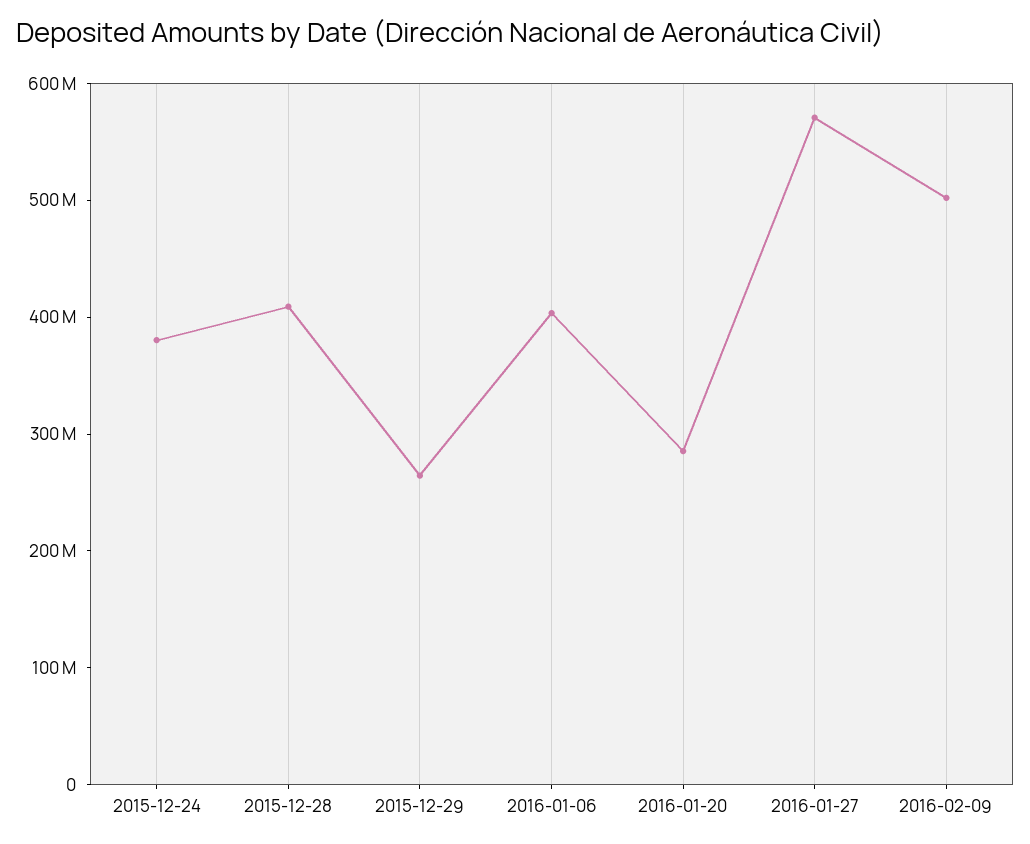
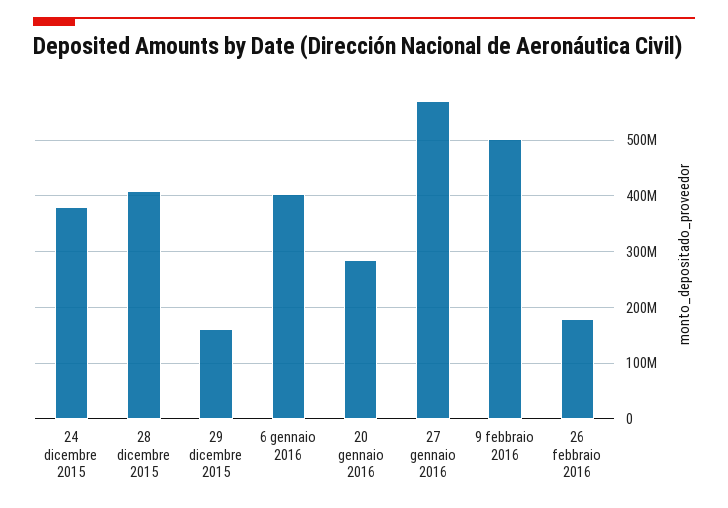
2015-12-29: 260000000 -> 160000000
26 febbraio 2016: none -> 180000000

